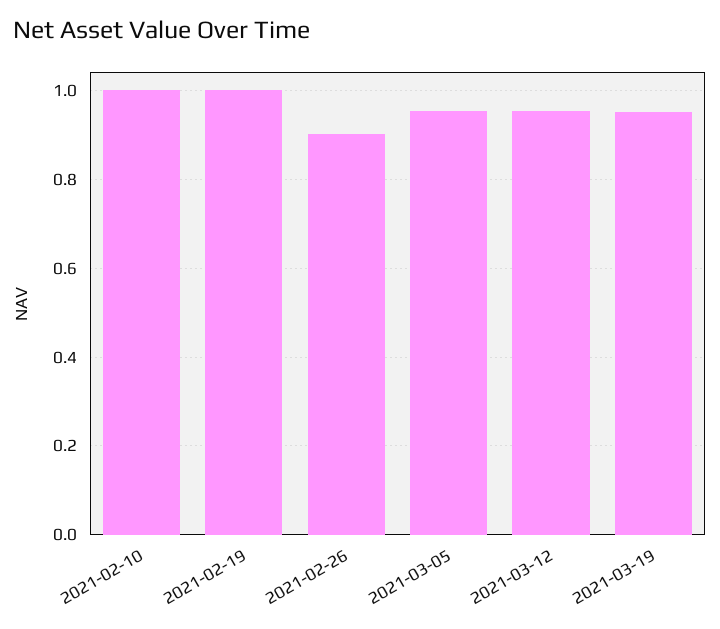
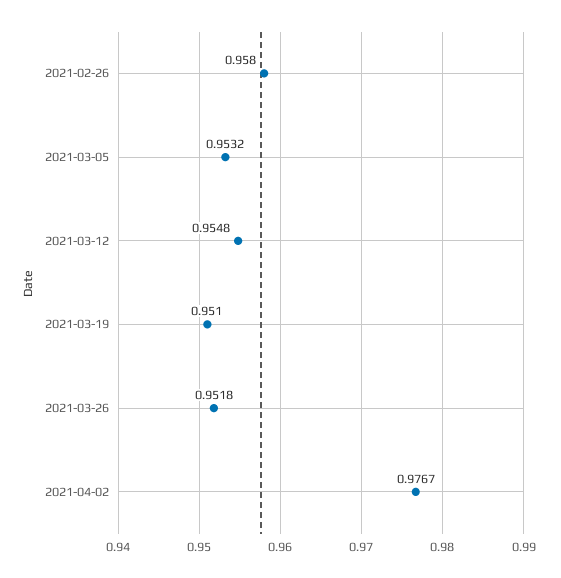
2021-02-10: 1 -> none
2021-02-19: 1 -> none
2021-02-26: 0.9 -> 0.958
2021-03-26: none -> 0.9518
2021-04-02: none -> 0.9767

